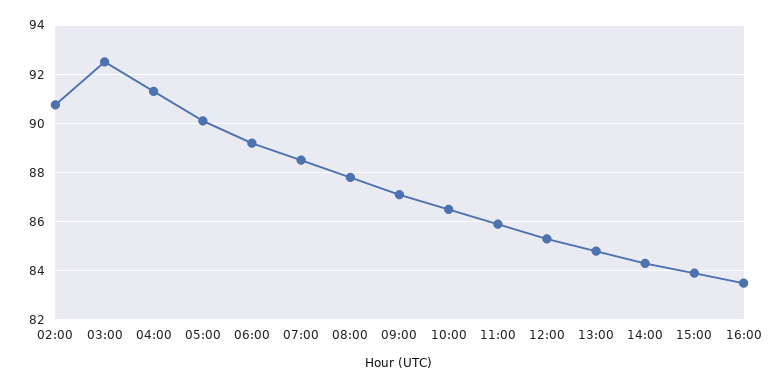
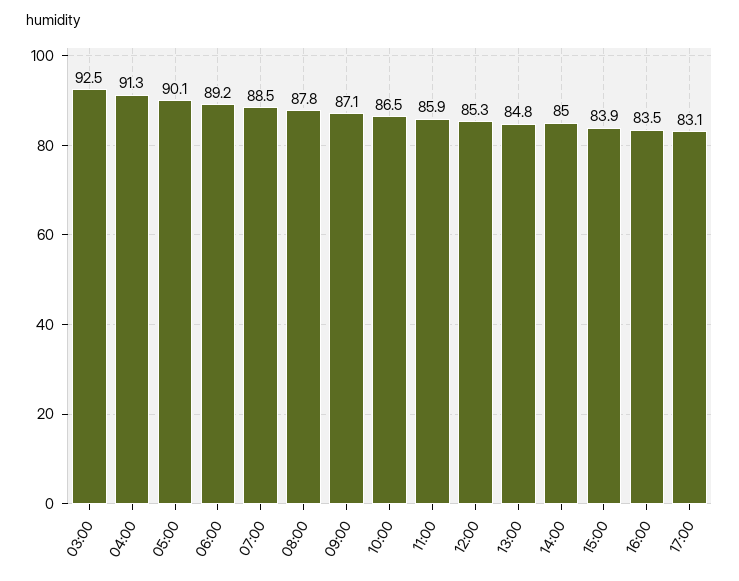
02:00: 90.75 -> none
14:00: 84.25 -> 85
17:00: none -> 83.1

